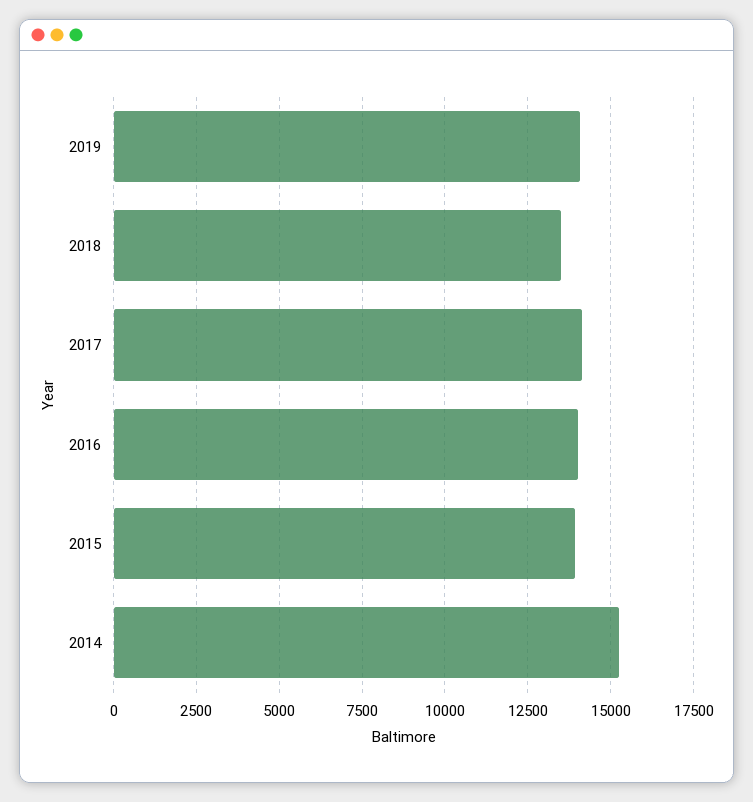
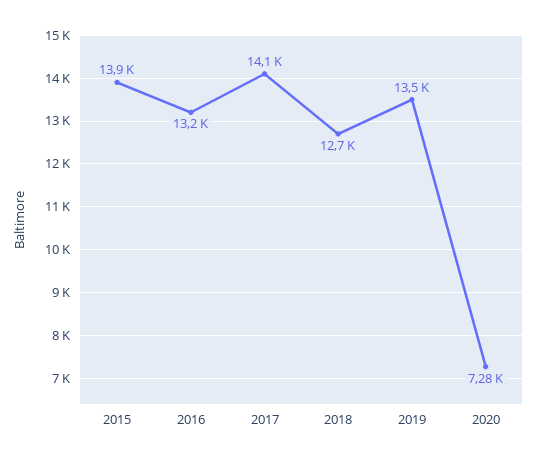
2019: 14000 -> 13500
2018: 13500 -> 12700
2016: 14000 -> 13200
2014: 15250 -> none
2020: none -> 7280

